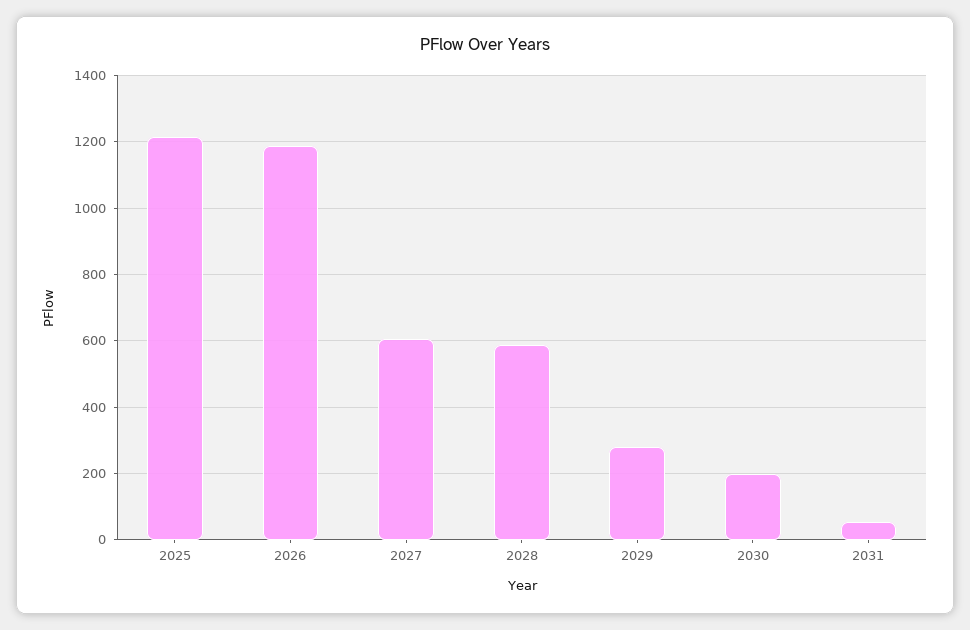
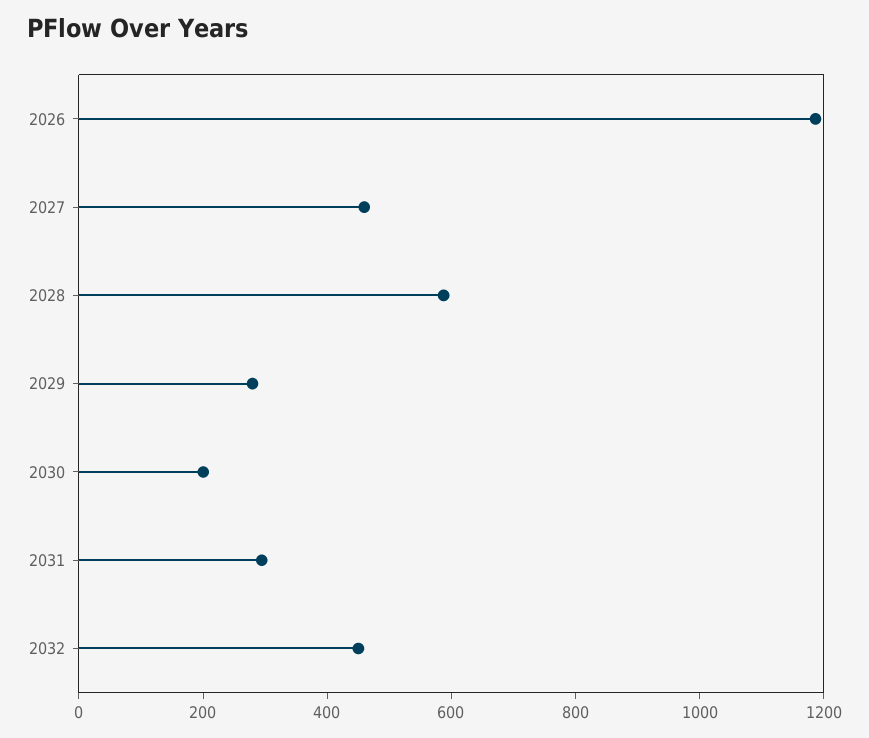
2025: 1220 -> none
2027: 600 -> 450
2031: 60 -> 300
2032: none -> 450

